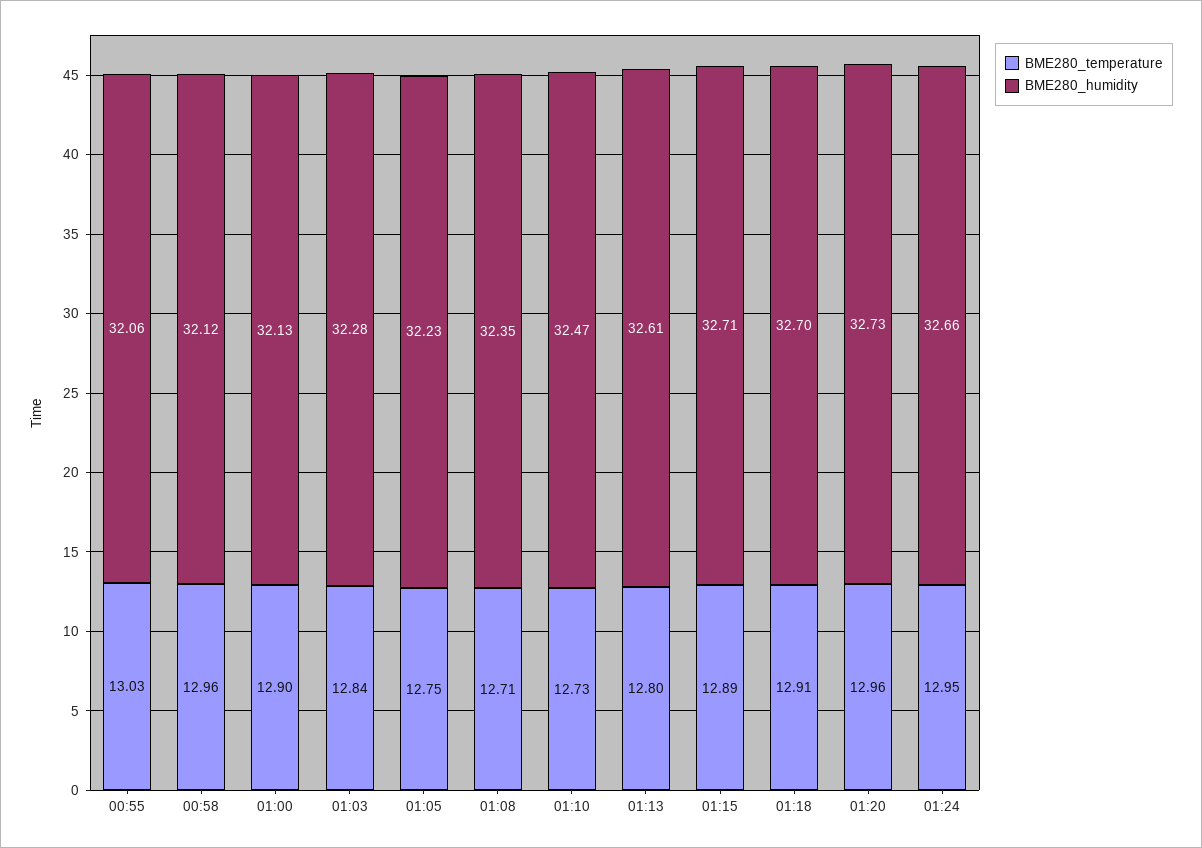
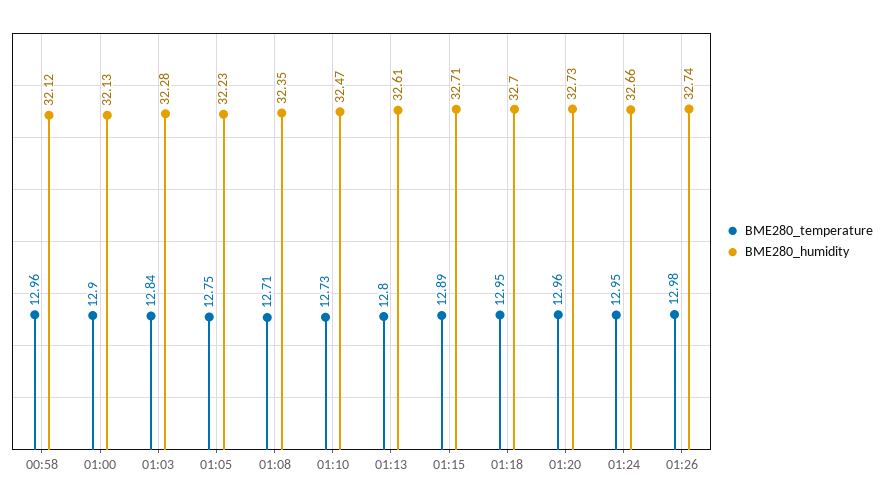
BME280_temperature, 00:55: 13.03 -> none
BME280_humidity, 00:55: 32.06 -> none
BME280_temperature, 01:18: 12.91 -> 12.95
BME280_temperature, 01:26: none -> 12.98
BME280_humidity, 01:26: none -> 32.74

